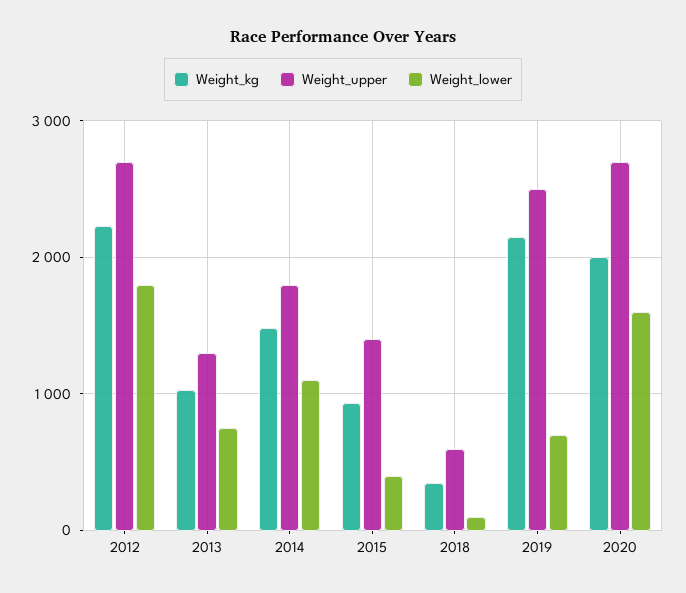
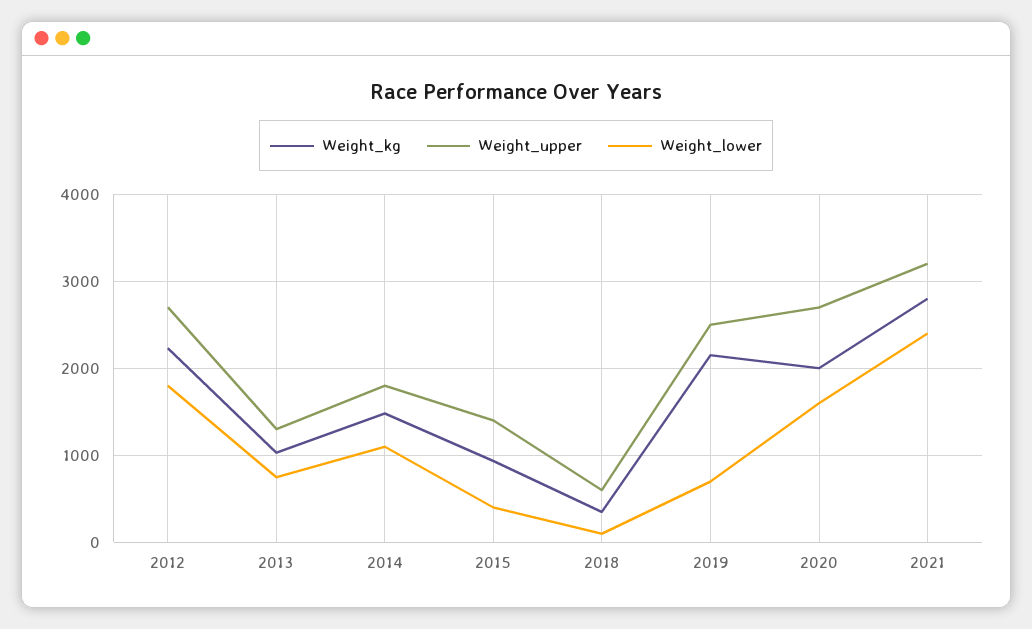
Weight_kg, 2021: none -> 2800
Weight_upper, 2021: none -> 3200
Weight_lower, 2021: none -> 2400

